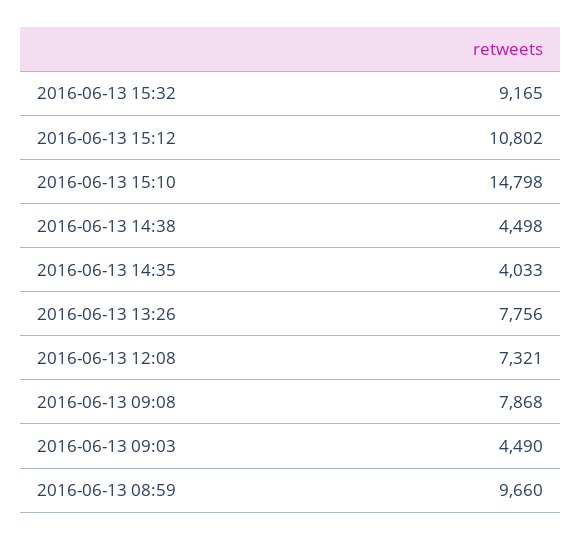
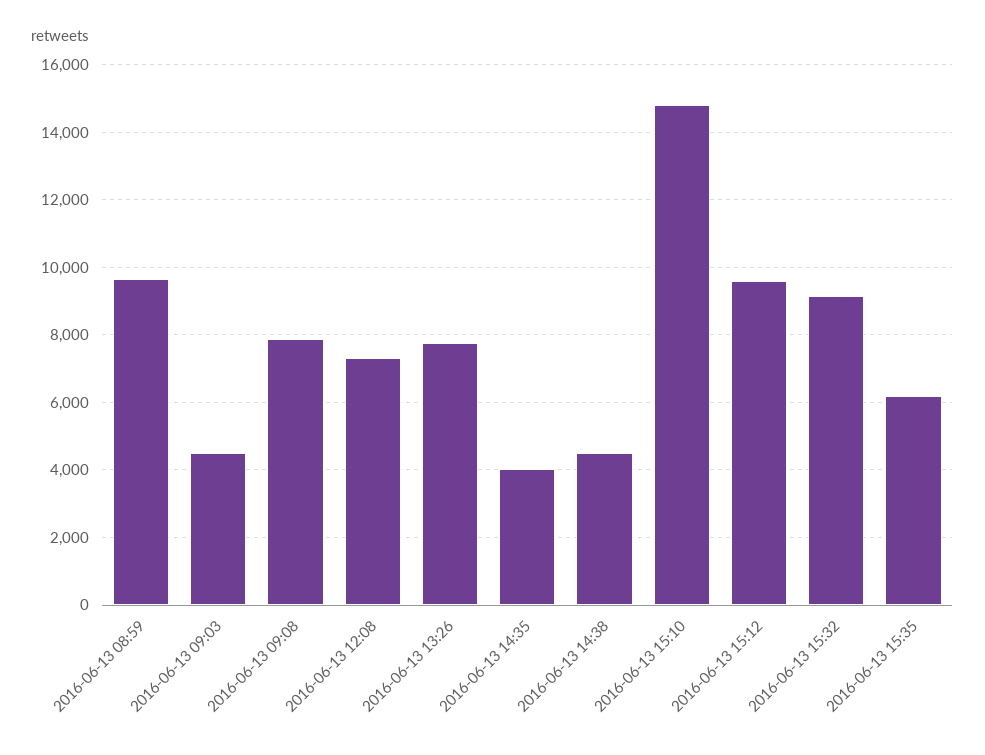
2016-06-13 15:12: 10802 -> 9600
2016-06-13 15:35: none -> 6200

